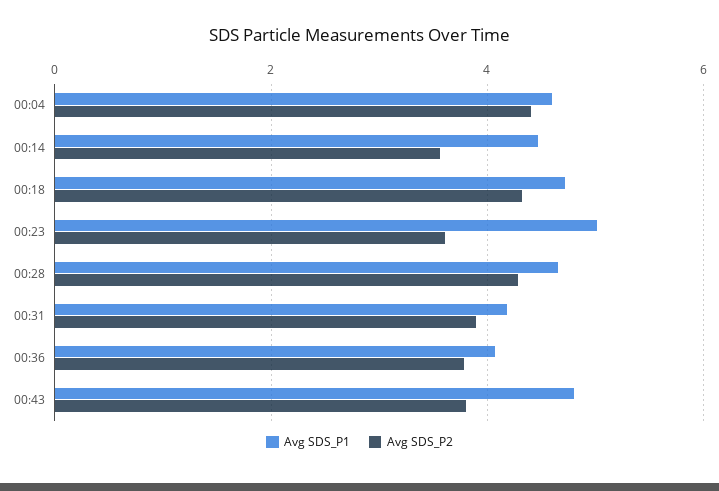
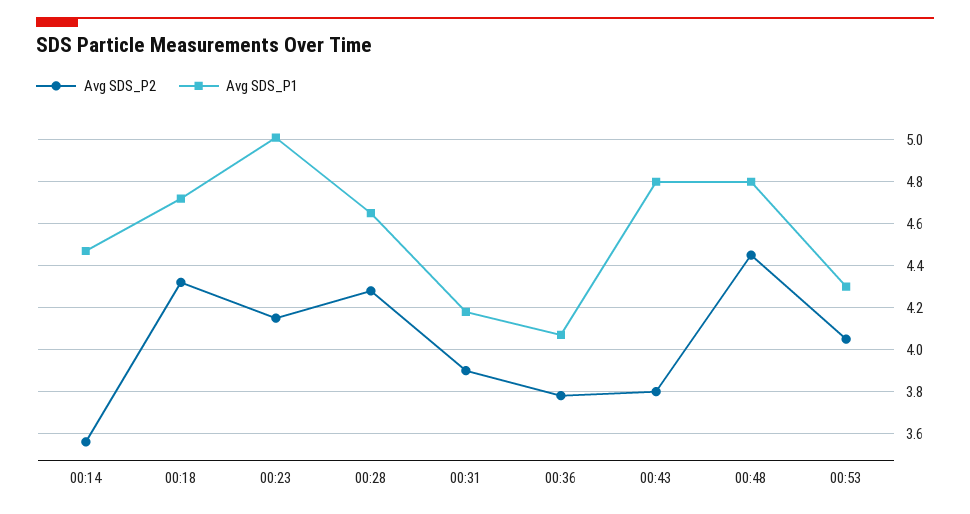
Avg SDS_P1, 00:04: 4.6 -> none
Avg SDS_P2, 00:04: 4.4 -> none
Avg SDS_P2, 00:23: 3.6 -> 4.15
Avg SDS_P2, 00:48: none -> 4.45
Avg SDS_P1, 00:48: none -> 4.8
Avg SDS_P2, 00:53: none -> 4.05
Avg SDS_P1, 00:53: none -> 4.3

